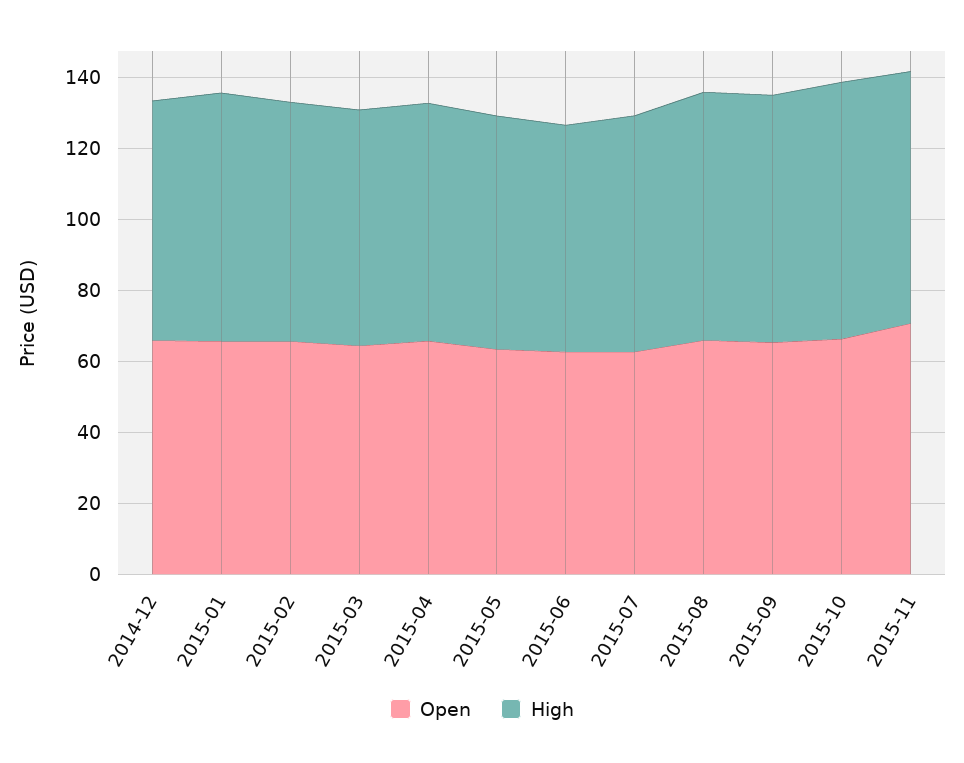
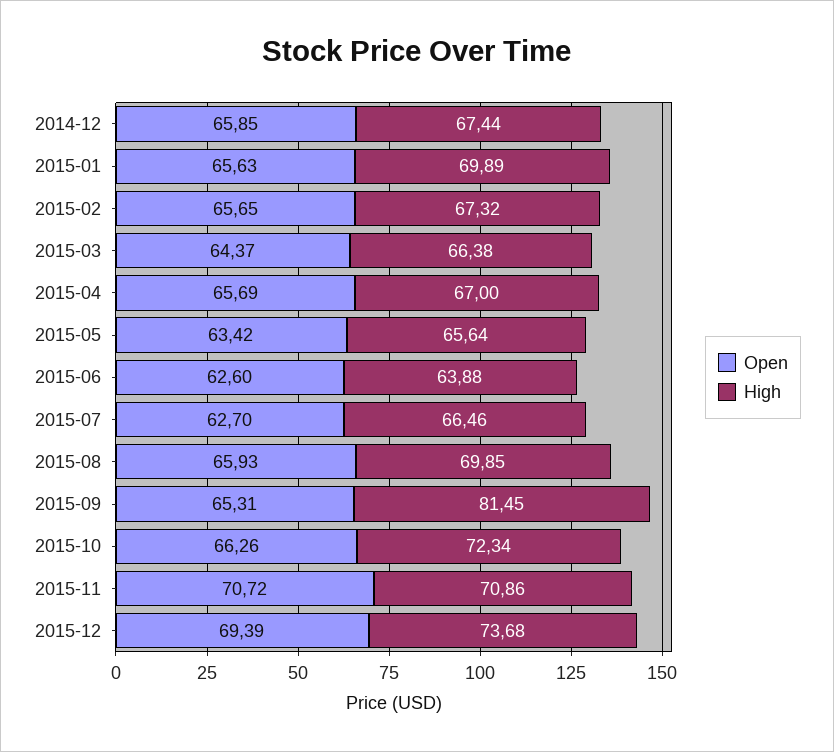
High, 2015-09: 70 -> 81.45
Open, 2015-12: none -> 69.39
High, 2015-12: none -> 73.68

